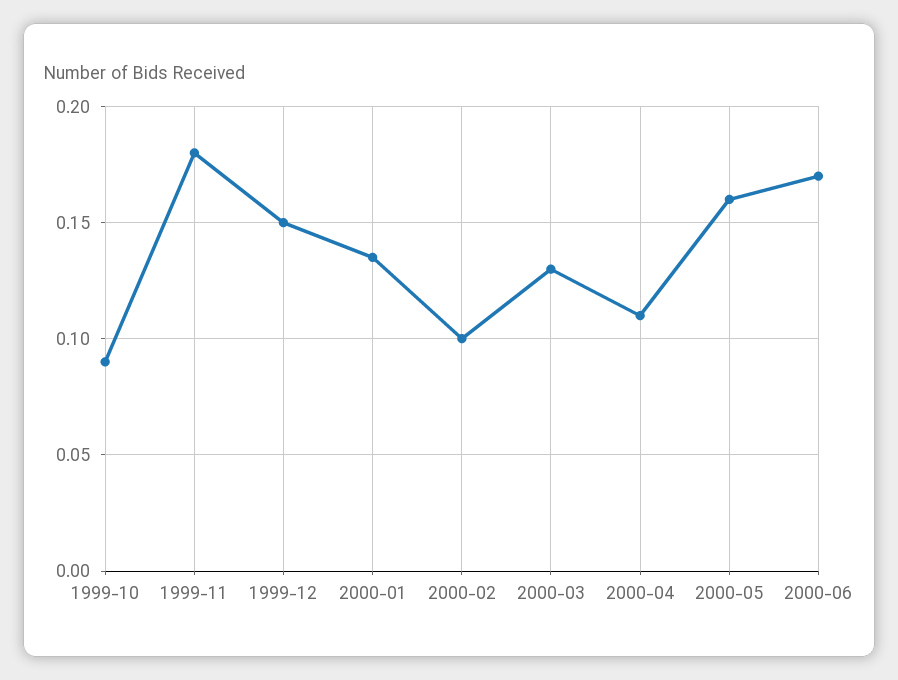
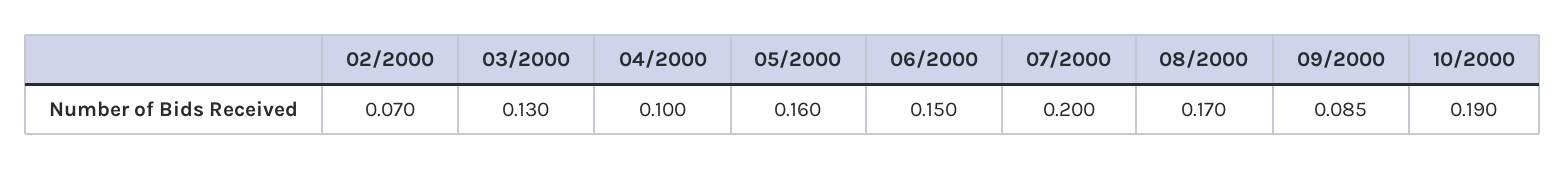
1999-10: 0.09 -> none
1999-11: 0.18 -> none
1999-12: 0.15 -> none
2000-01: 0.135 -> none
2000-02: 0.1 -> 0.07
2000-04: 0.11 -> 0.1
2000-06: 0.17 -> 0.15
07/2000: none -> 0.2
08/2000: none -> 0.17
09/2000: none -> 0.085
10/2000: none -> 0.19

